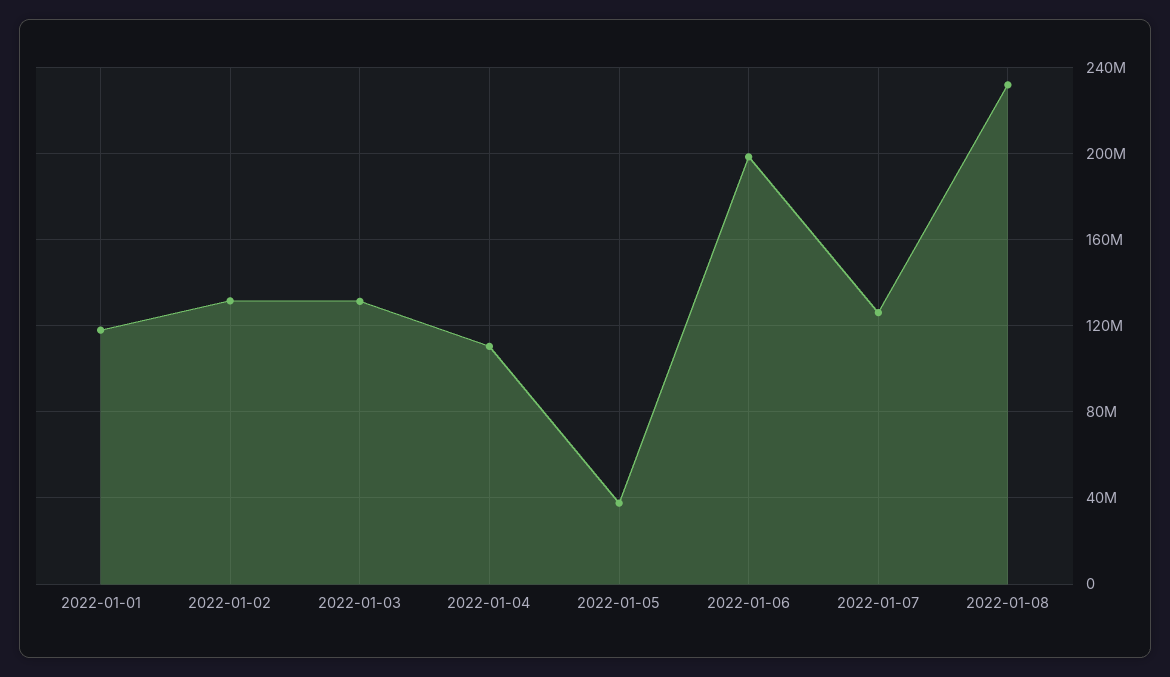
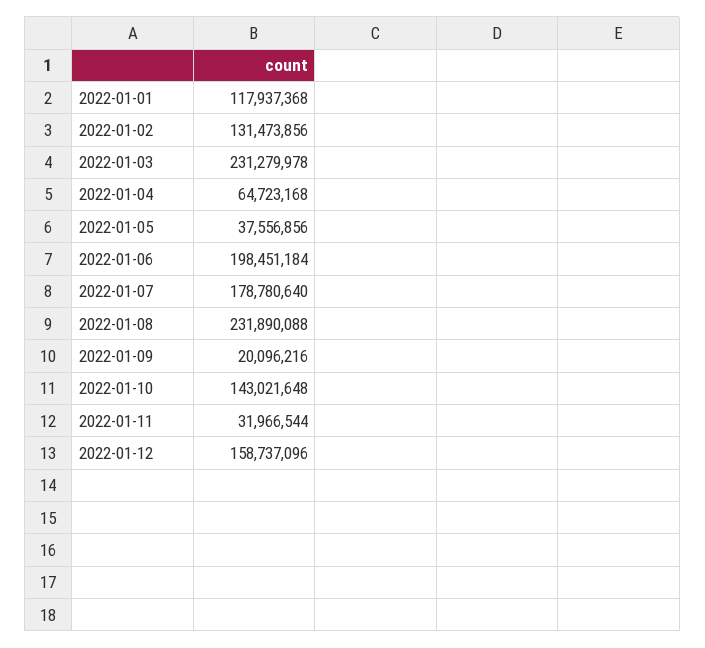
2022-01-03: 130000000 -> 231279978
2022-01-04: 110000000 -> 64723168
2022-01-07: 125000000 -> 178780640
2022-01-09: none -> 20096216
2022-01-10: none -> 143021648
2022-01-11: none -> 31966544
2022-01-12: none -> 158737096

